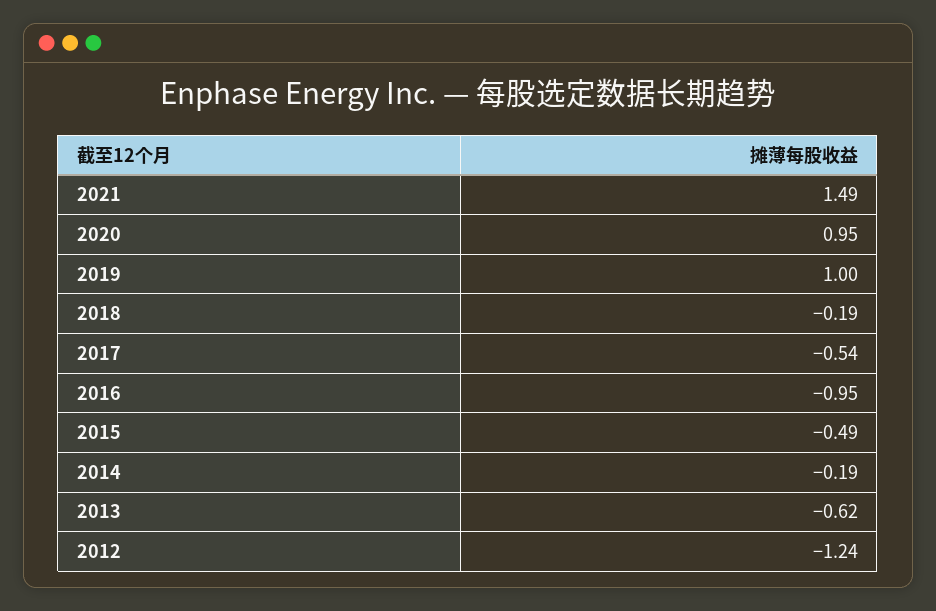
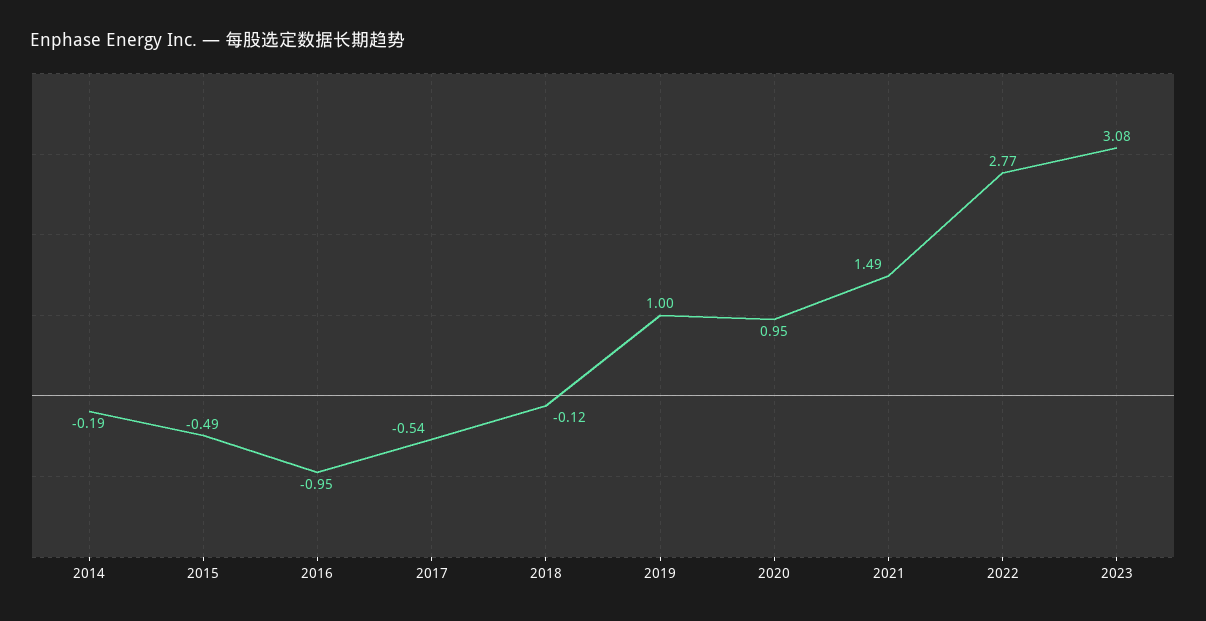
2018: -0.19 -> -0.12
2013: -0.62 -> none
2012: -1.24 -> none
2022: none -> 2.77
2023: none -> 3.08

